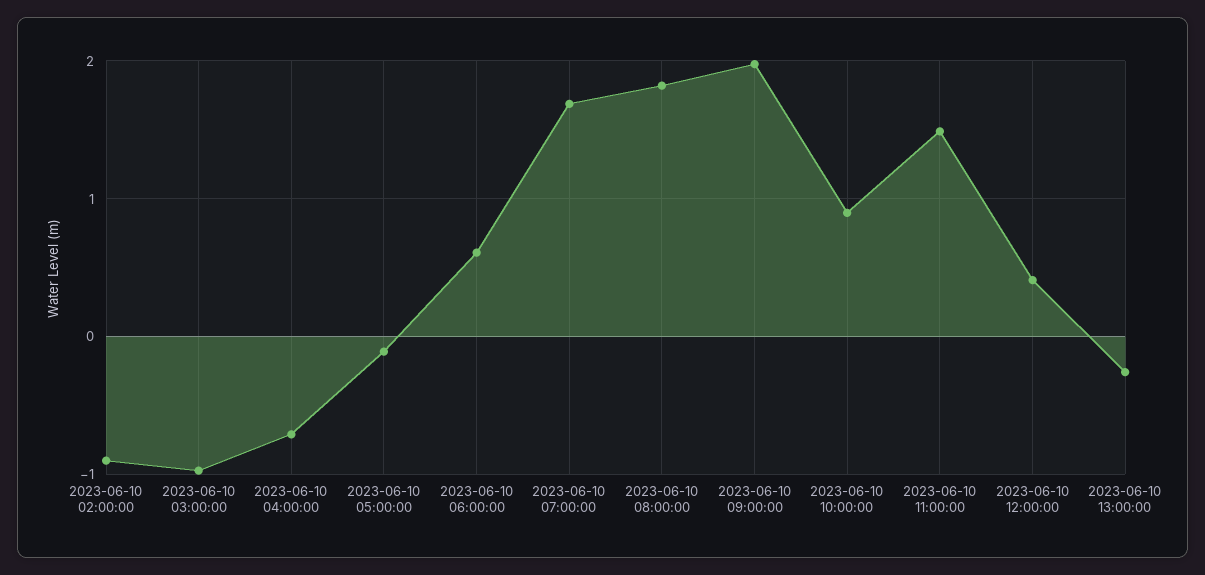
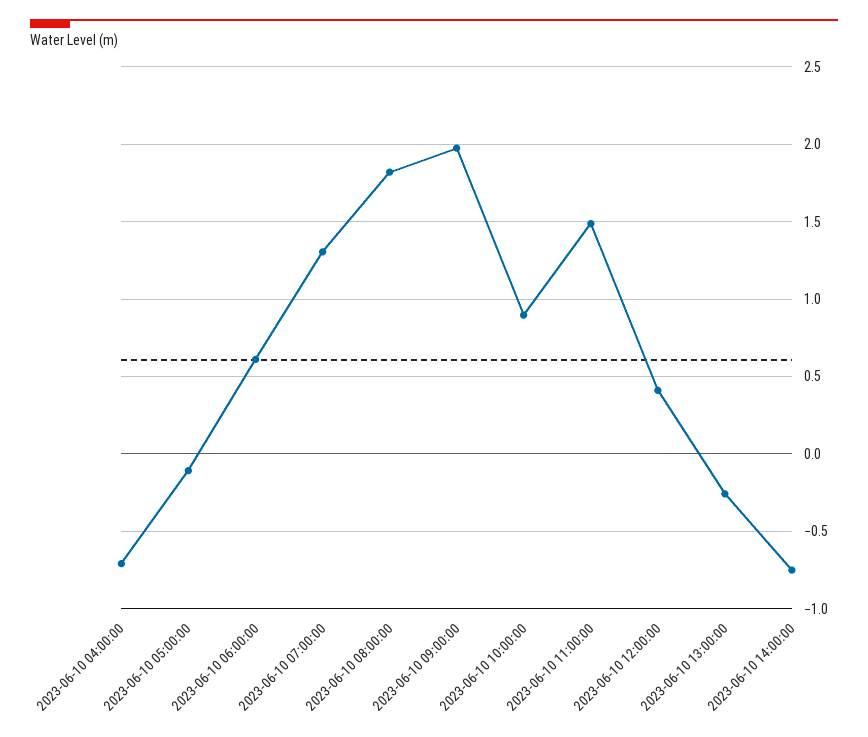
2023-06-10 02:00:00: -0.9 -> none
2023-06-10 03:00:00: -1 -> none
2023-06-10 07:00:00: 1.7 -> 1.3
2023-06-10 14:00:00: none -> -0.75

